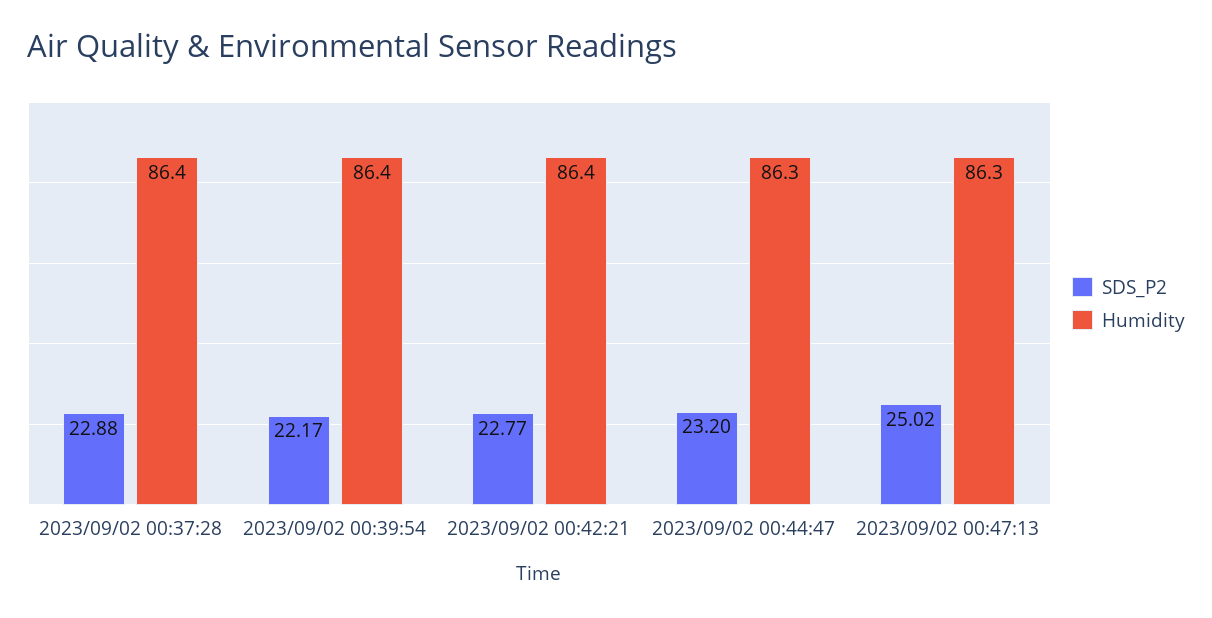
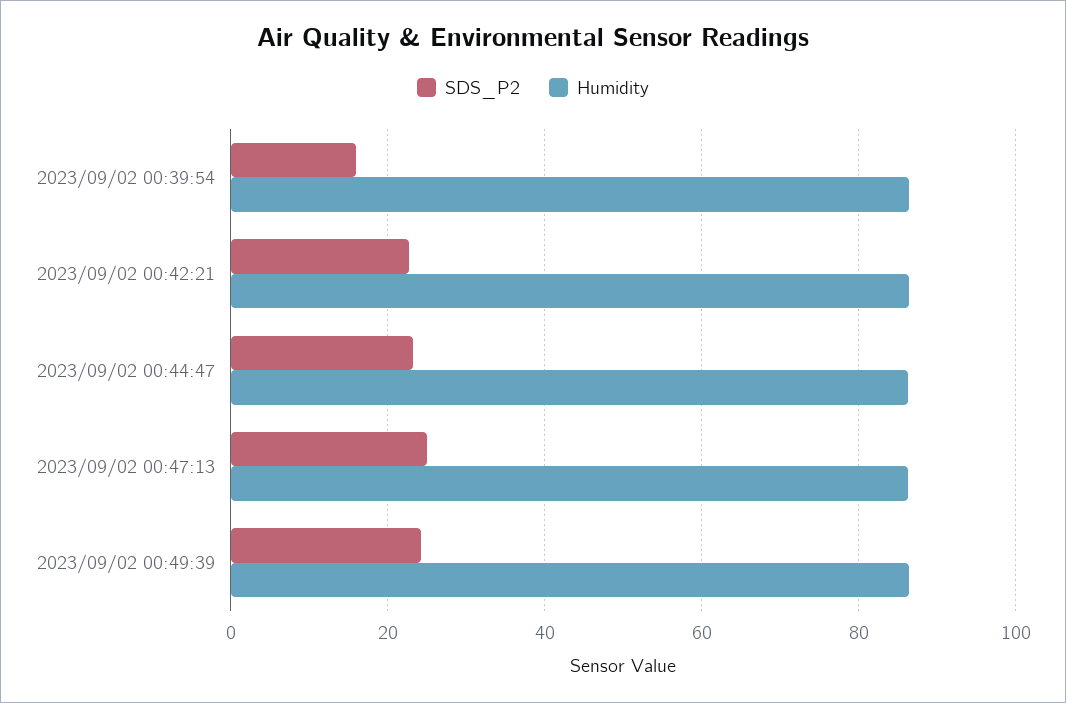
SDS_P2, 2023/09/02 00:37:28: 22.88 -> none
Humidity, 2023/09/02 00:37:28: 86.4 -> none
SDS_P2, 2023/09/02 00:39:54: 22.17 -> 16
SDS_P2, 2023/09/02 00:49:39: none -> 24
Humidity, 2023/09/02 00:49:39: none -> 86

